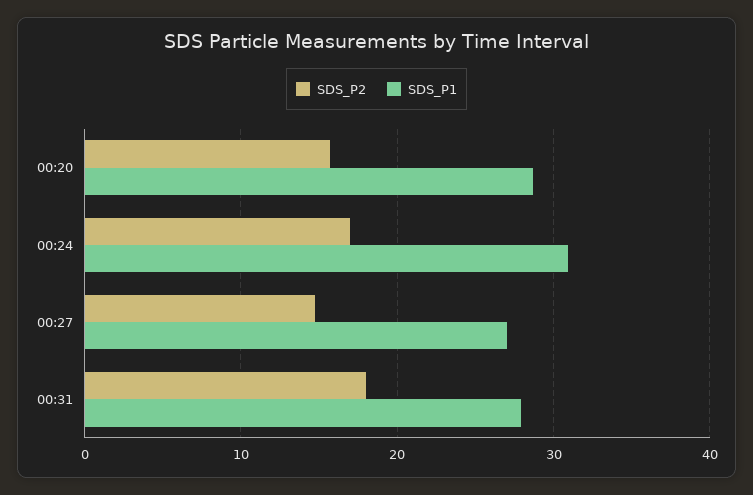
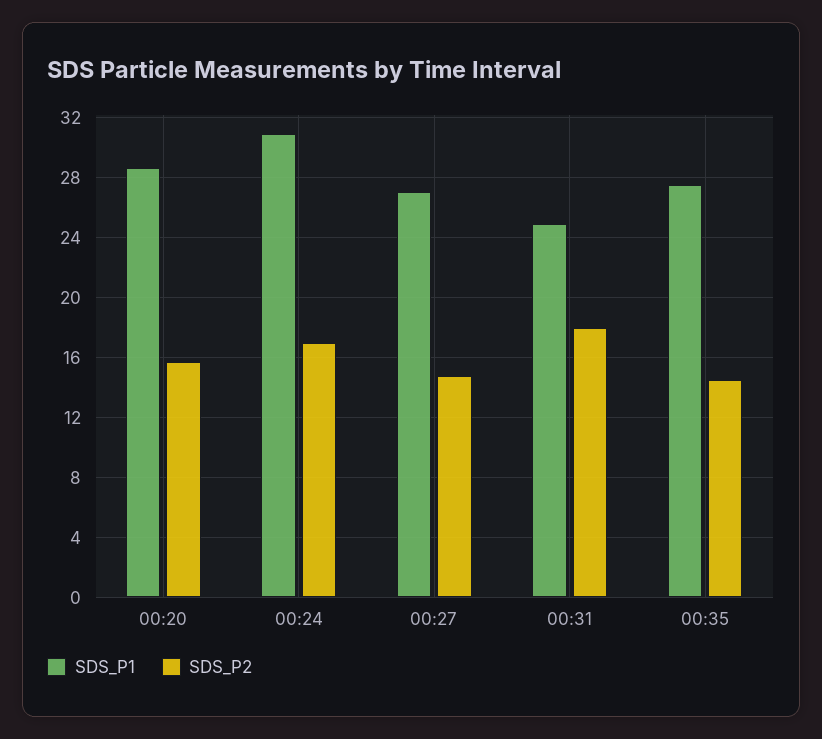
SDS_P1, 00:31: 28 -> 25
SDS_P1, 00:35: none -> 27.5
SDS_P2, 00:35: none -> 14.5

